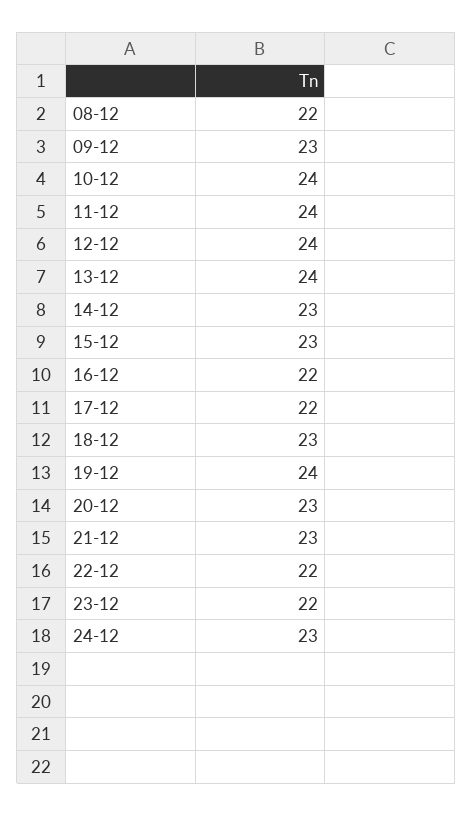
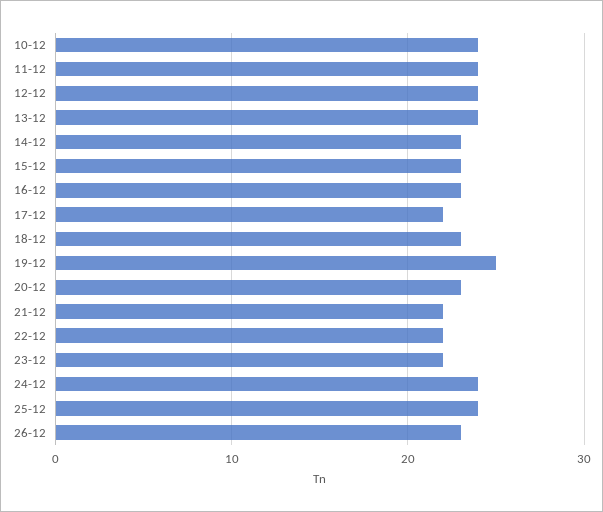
08-12: 22 -> none
09-12: 23 -> none
16-12: 22 -> 23
19-12: 24 -> 25
21-12: 23 -> 22
24-12: 23 -> 24
25-12: none -> 24
26-12: none -> 23

